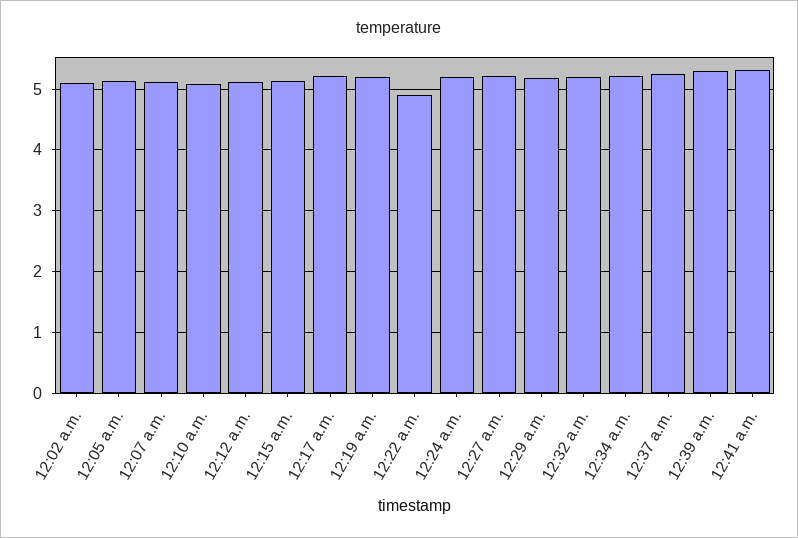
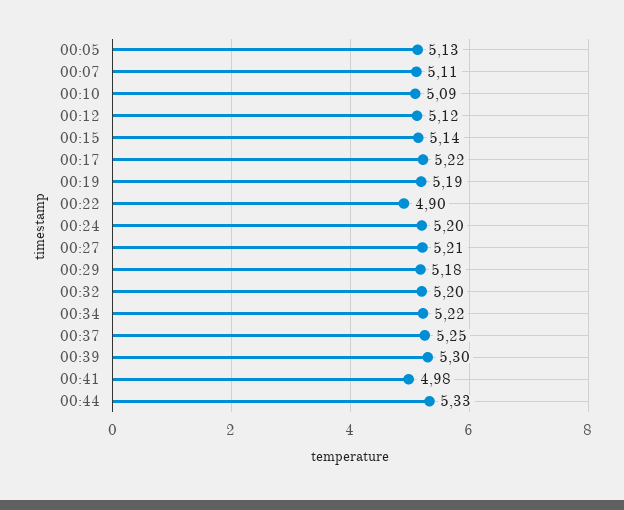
12:02 a.m.: 5.1 -> none
12:41 a.m.: 5.3 -> 4.98
00:44: none -> 5.33

